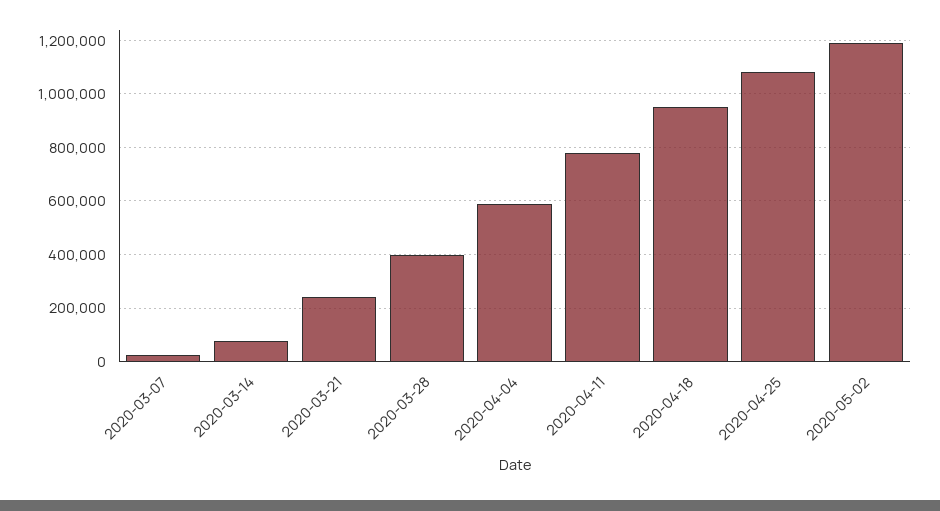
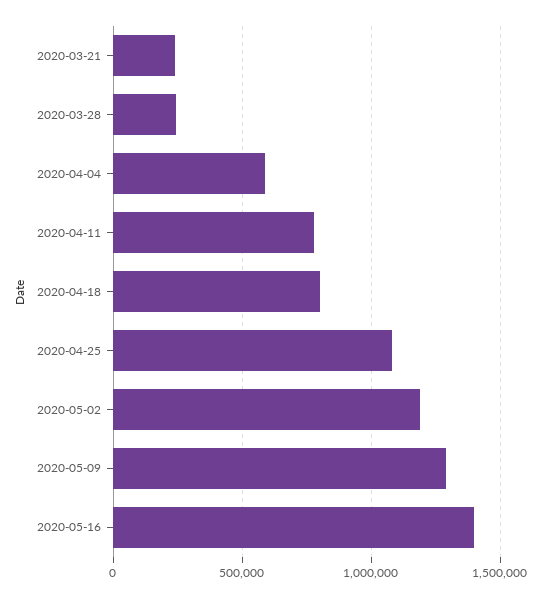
2020-03-07: 25000 -> none
2020-03-14: 75000 -> none
2020-03-28: 400000 -> 250000
2020-04-18: 950000 -> 800000
2020-05-09: none -> 1300000
2020-05-16: none -> 1400000

